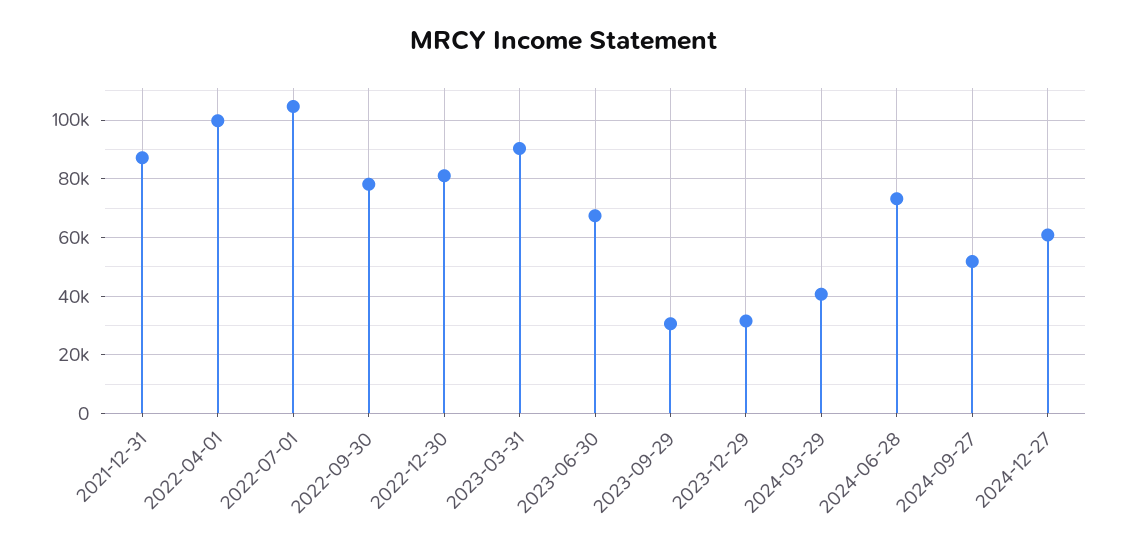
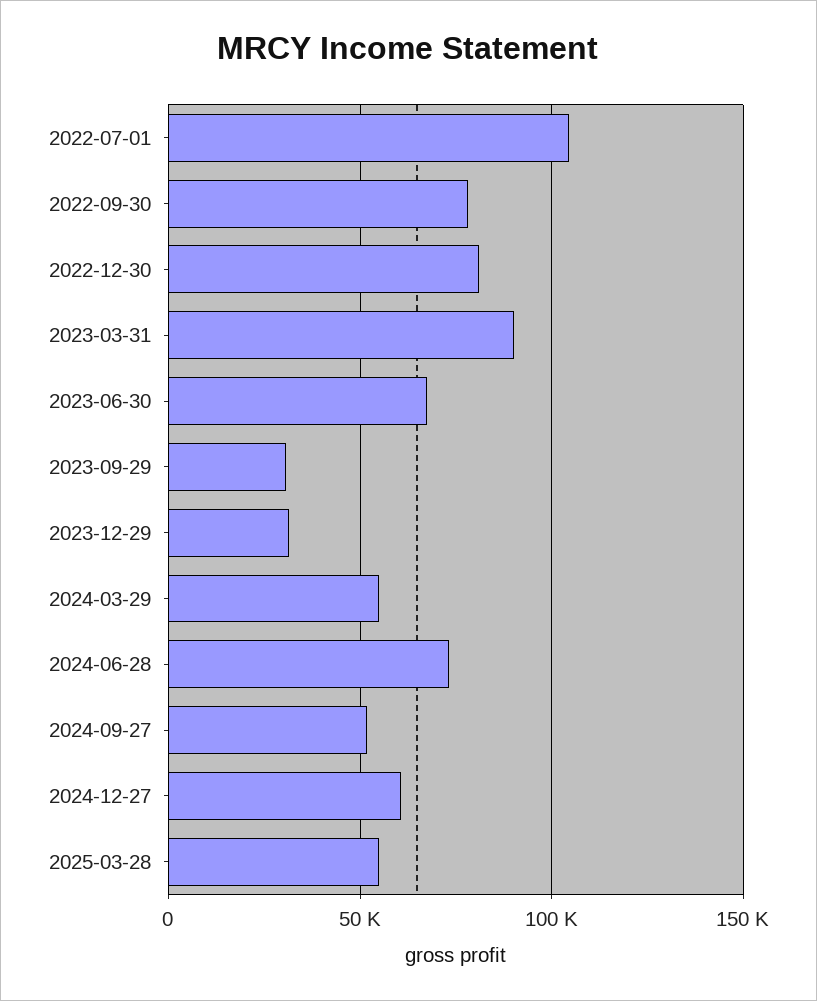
2021-12-31: 87500 -> none
2022-04-01: 100000 -> none
2024-03-29: 40000 -> 55000
2025-03-28: none -> 55000

